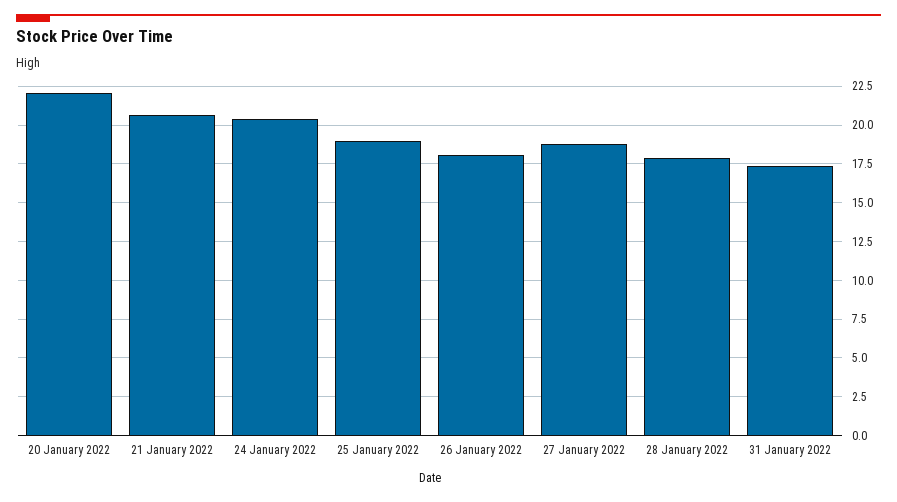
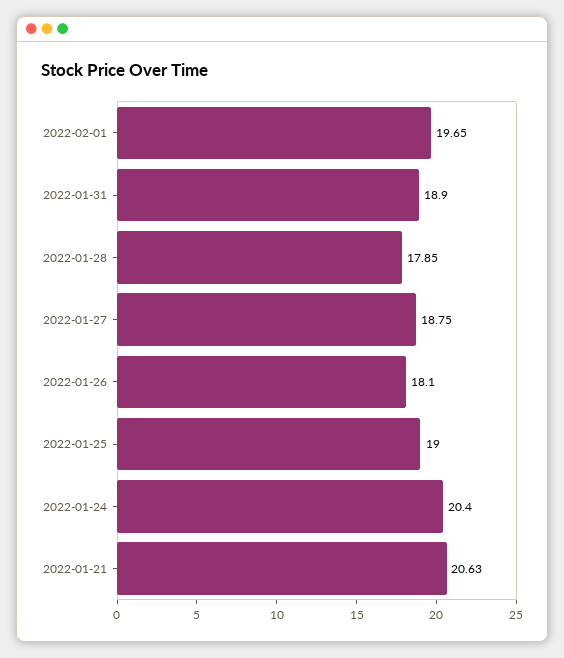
20 January 2022: 22 -> none
31 January 2022: 17.5 -> 18.9
2022-02-01: none -> 19.65

